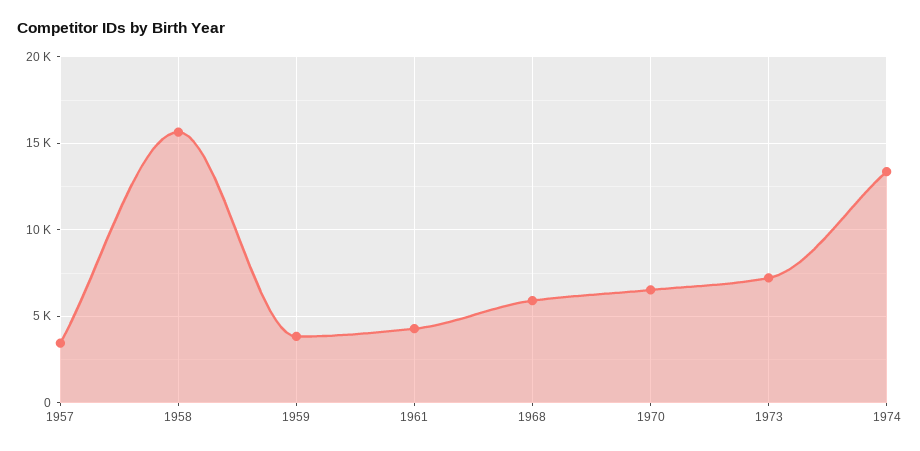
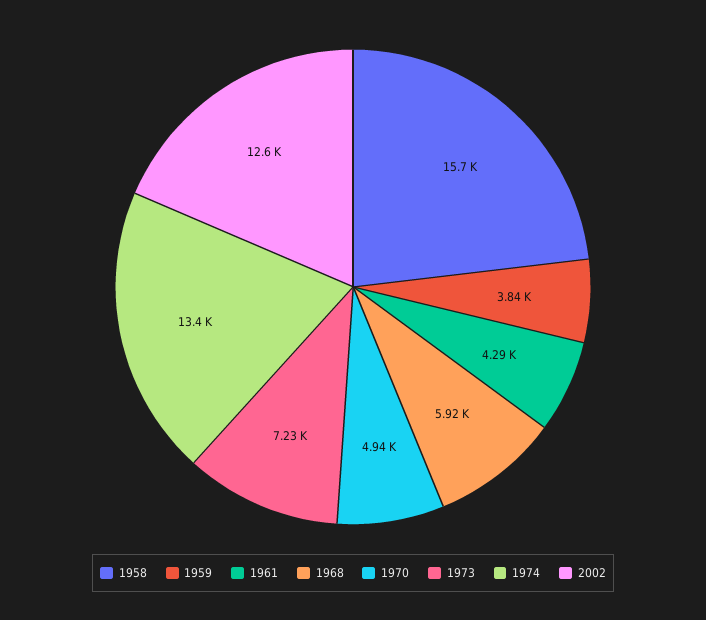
1957: 3500 -> none
1970: 6500 -> 4940
2002: none -> 12600

